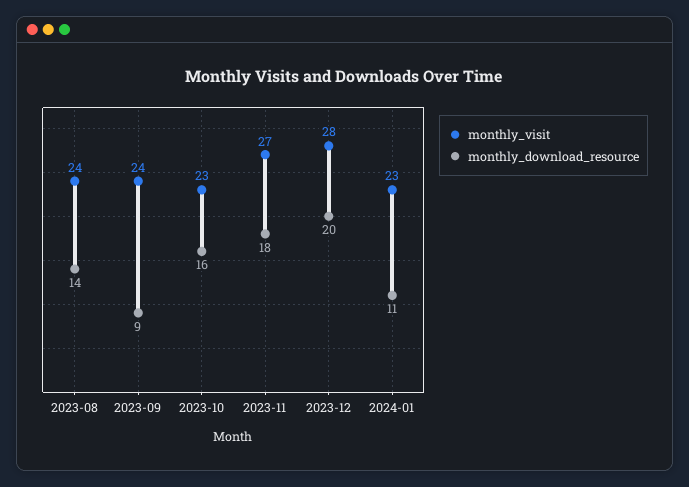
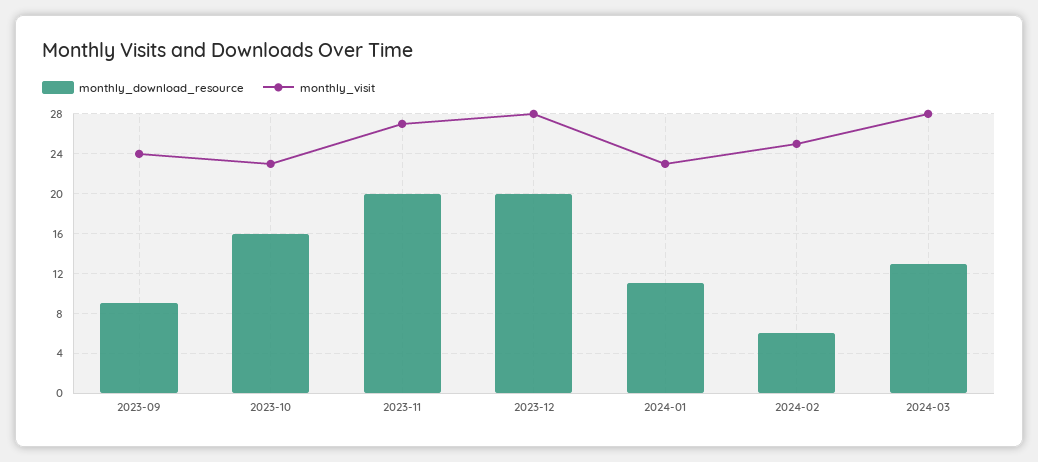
monthly_visit, 2023-08: 24 -> none
monthly_download_resource, 2023-08: 14 -> none
monthly_download_resource, 2023-11: 18 -> 20
monthly_download_resource, 2024-02: none -> 6
monthly_visit, 2024-02: none -> 25
monthly_download_resource, 2024-03: none -> 13
monthly_visit, 2024-03: none -> 28

